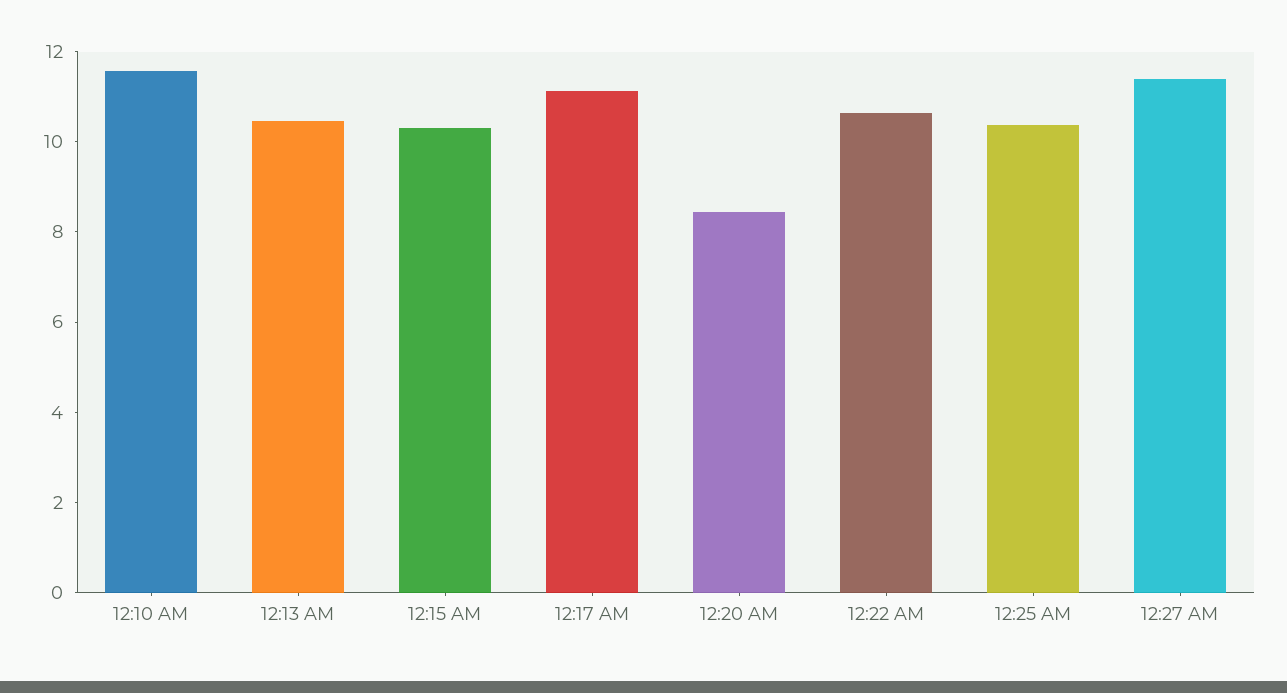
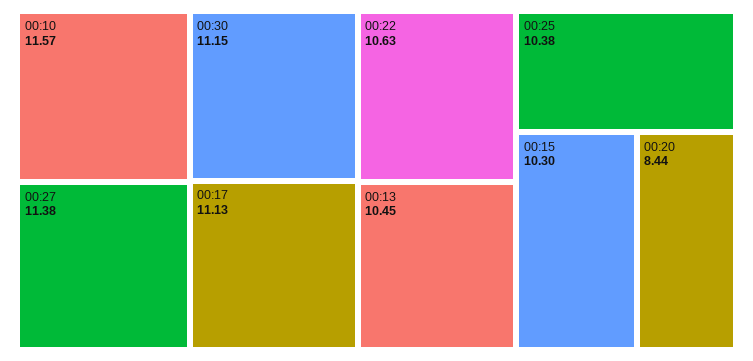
00:30: none -> 11.15

